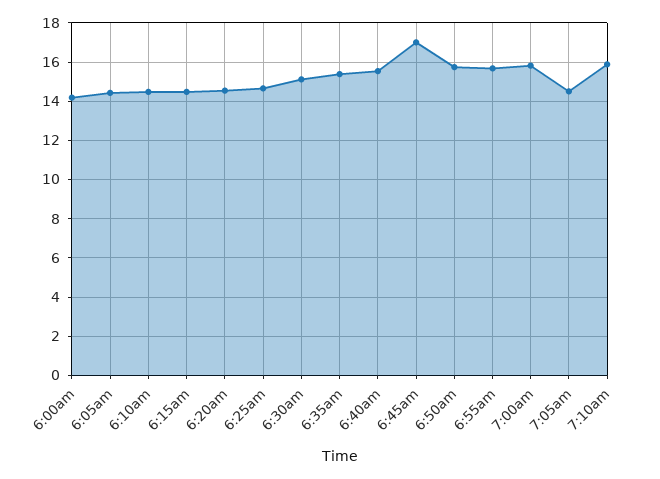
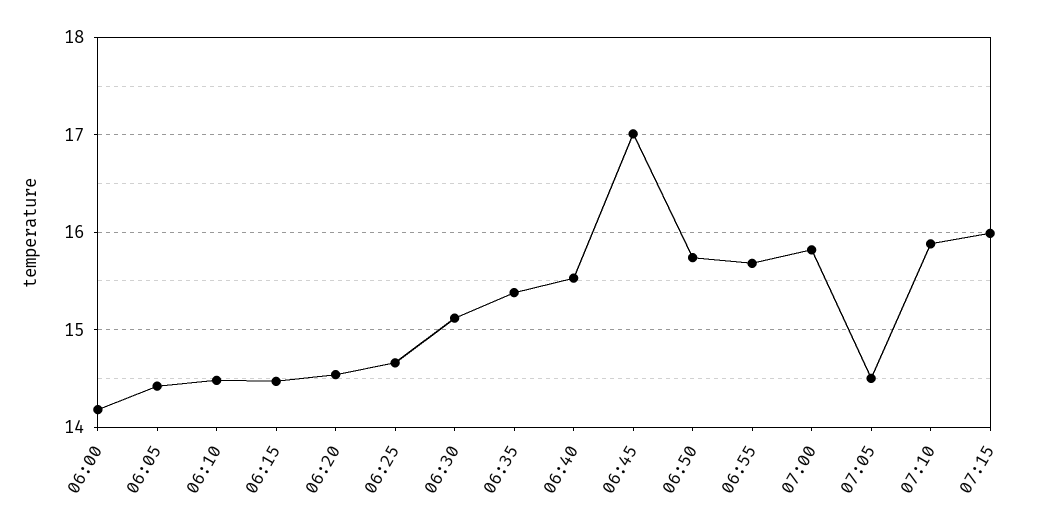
07:15: none -> 16

